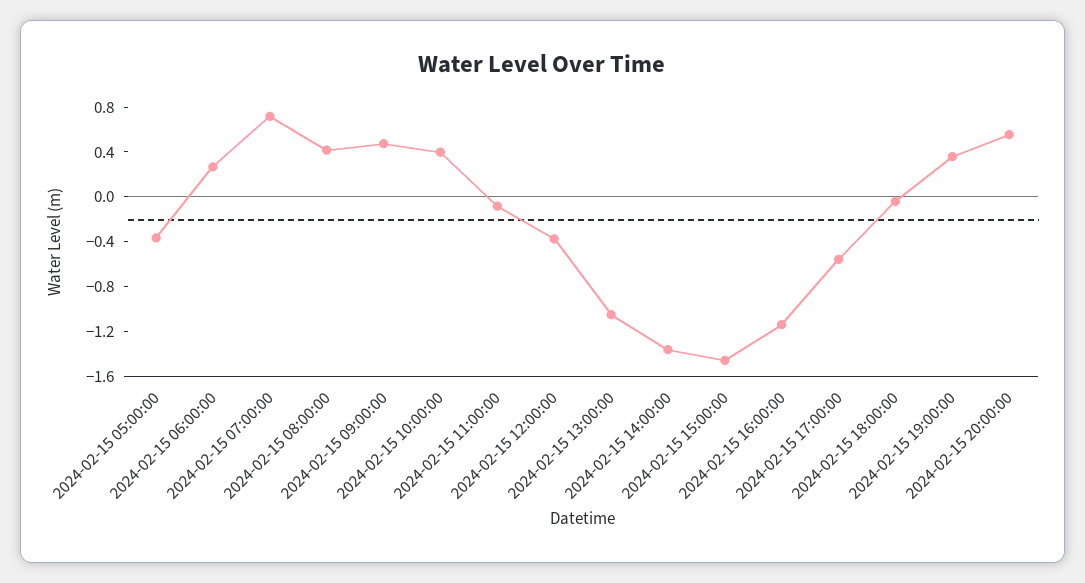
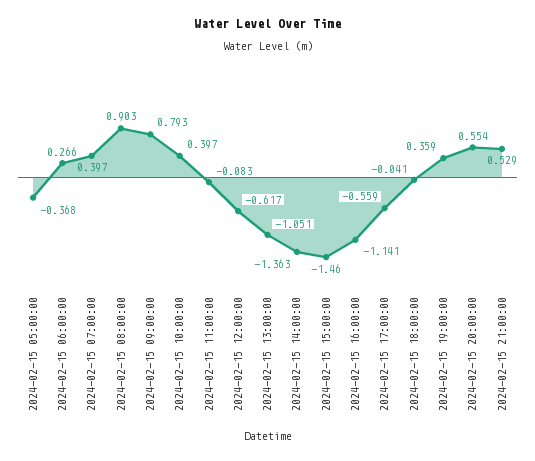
2024-02-15 07:00:00: 0.7 -> 0.397
2024-02-15 08:00:00: 0.4 -> 0.903
2024-02-15 09:00:00: 0.5 -> 0.793
2024-02-15 12:00:00: -0.4 -> -0.617
2024-02-15 21:00:00: none -> 0.529

